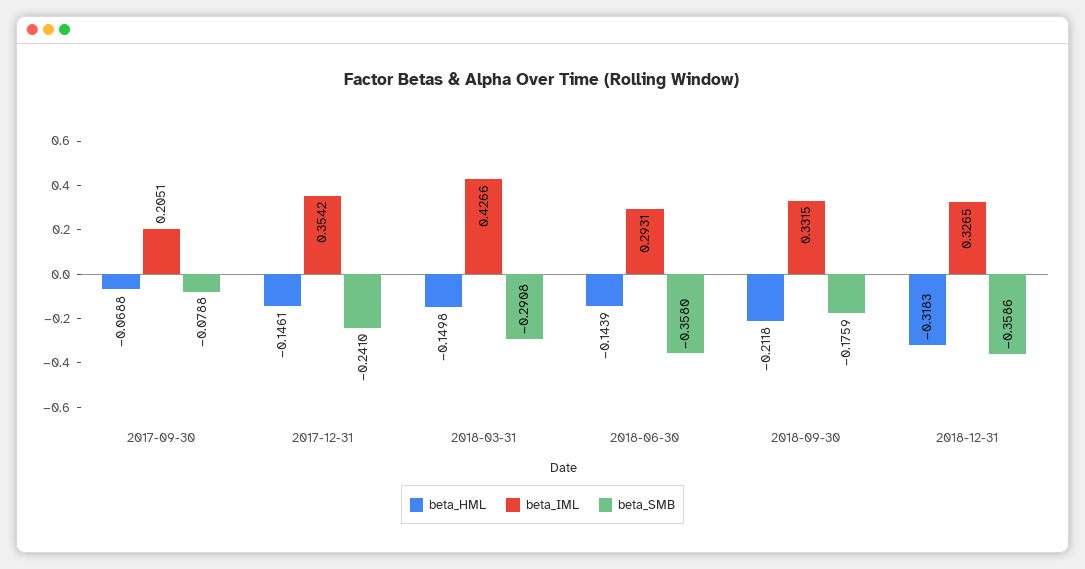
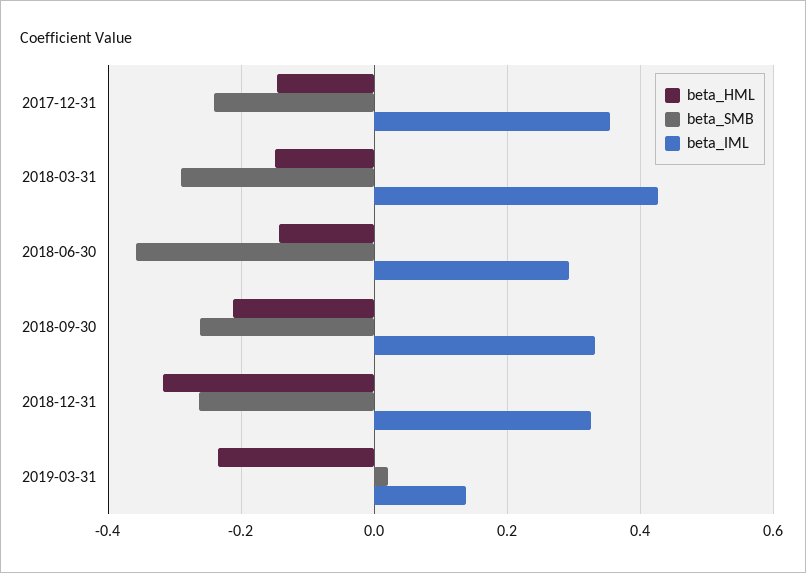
beta_HML, 2017-09-30: -0.0688 -> none
beta_IML, 2017-09-30: 0.2051 -> none
beta_SMB, 2017-09-30: -0.0788 -> none
beta_SMB, 2018-09-30: -0.1759 -> -0.26
beta_SMB, 2018-12-31: -0.3586 -> -0.26
beta_HML, 2019-03-31: none -> -0.24
beta_SMB, 2019-03-31: none -> 0.02
beta_IML, 2019-03-31: none -> 0.14

